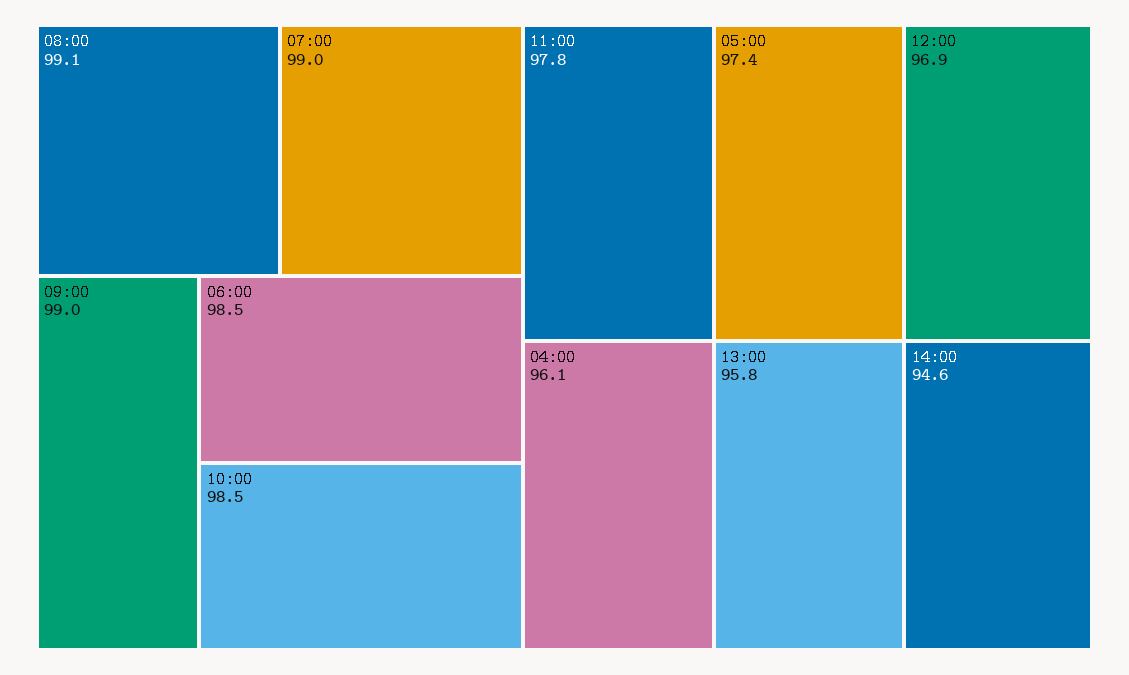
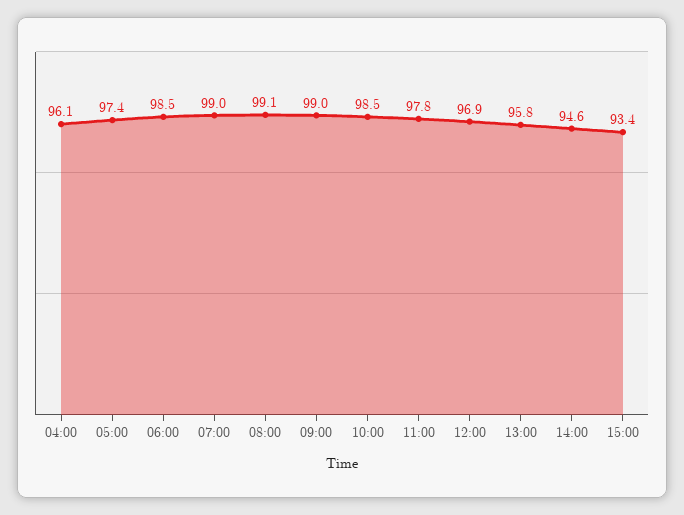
15:00: none -> 93.4

